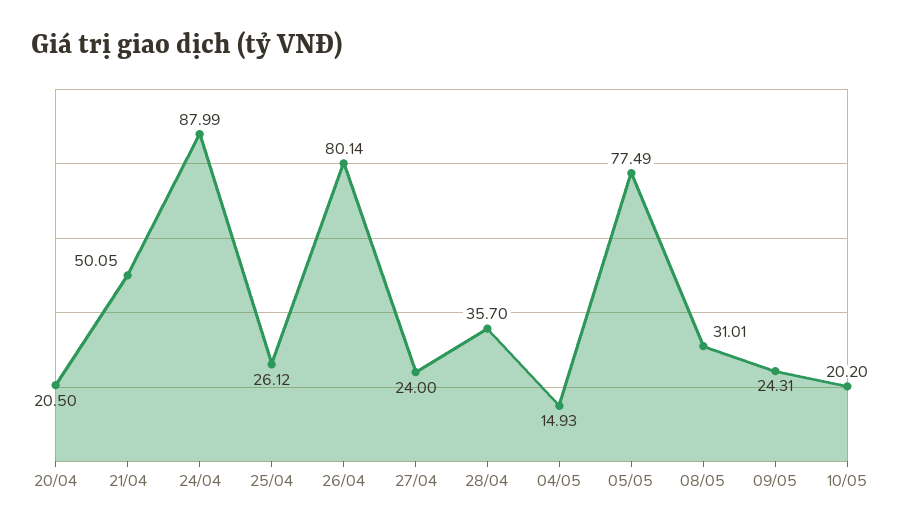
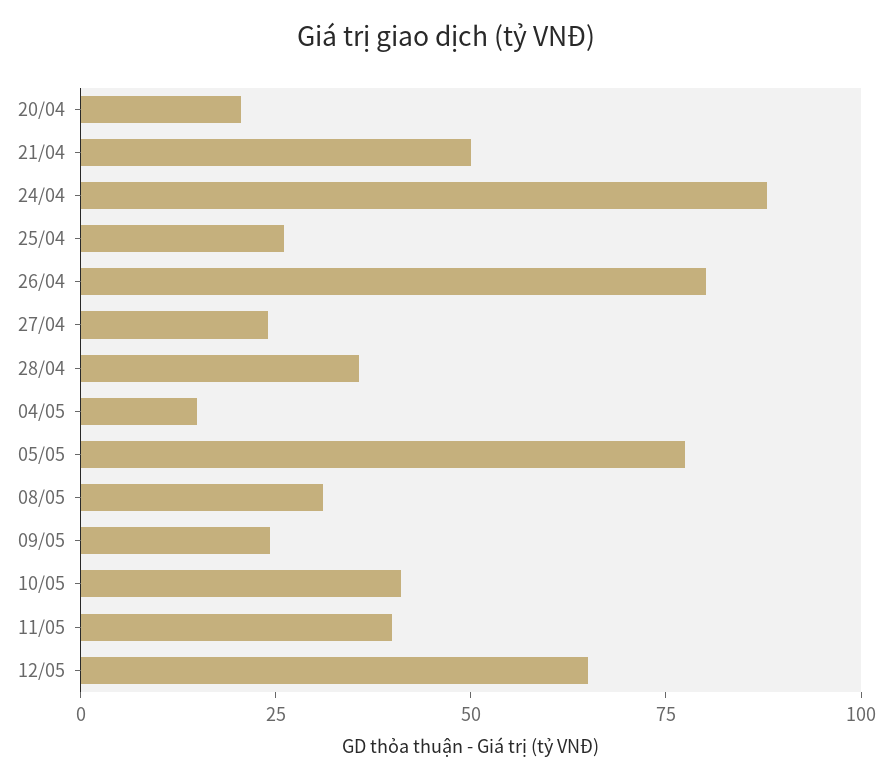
10/05: 20.2 -> 40
11/05: none -> 40
12/05: none -> 65

